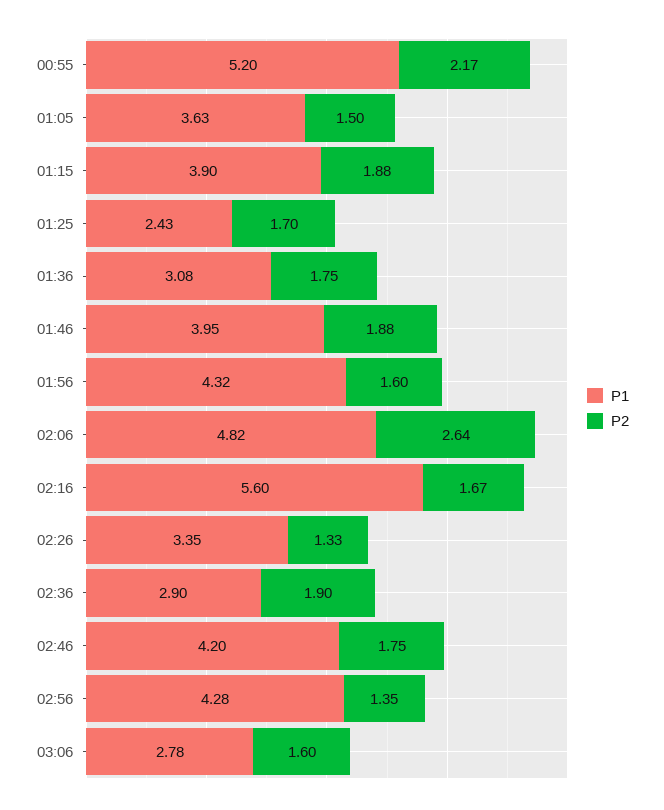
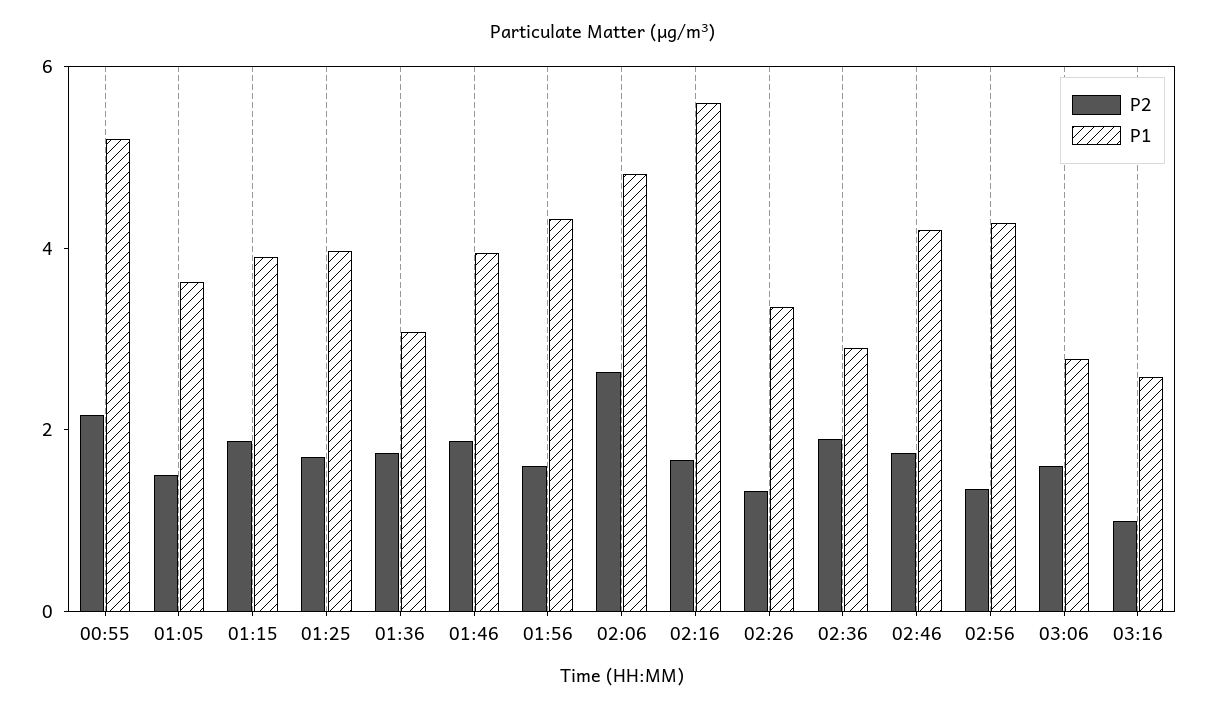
P1, 01:25: 2.43 -> 4
P2, 03:16: none -> 1
P1, 03:16: none -> 2.5

